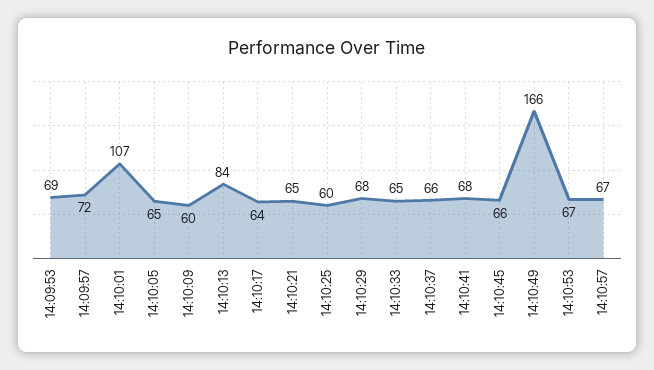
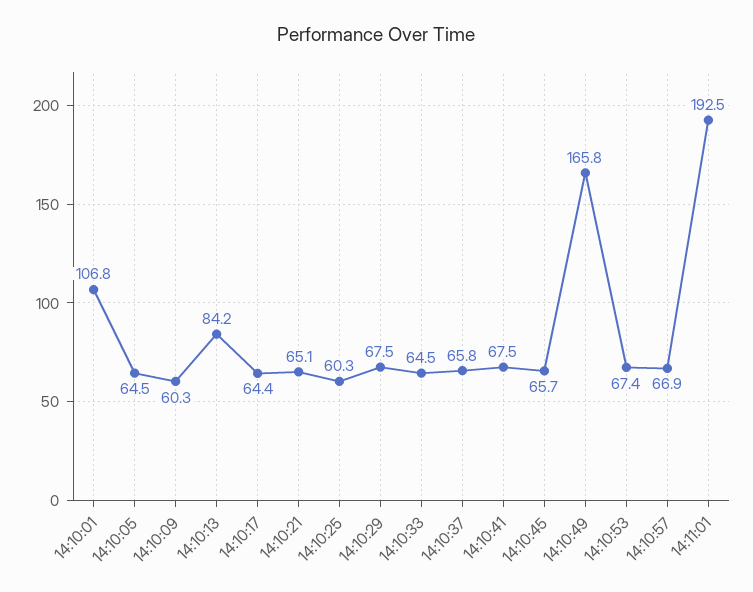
14:09:53: 69 -> none
14:09:57: 72 -> none
14:11:01: none -> 192.5

